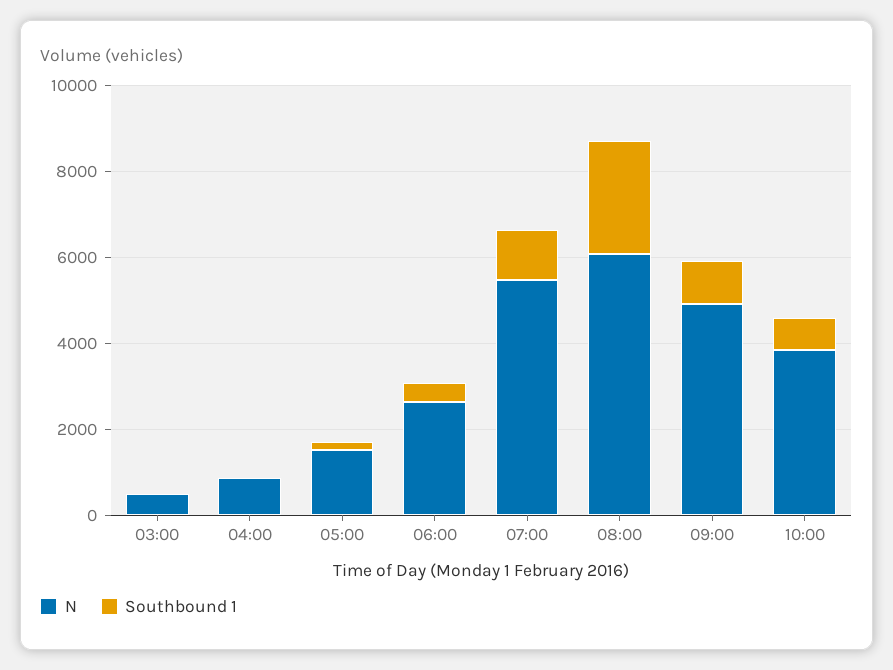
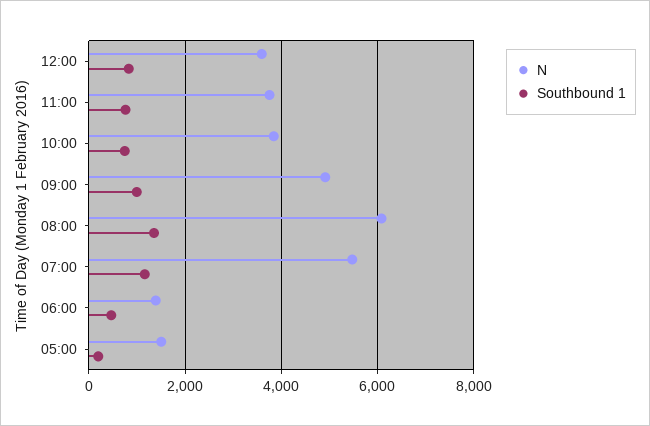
N, 03:00: 500 -> none
Southbound 1, 03:00: 0 -> none
N, 04:00: 1000 -> none
Southbound 1, 04:00: 0 -> none
N, 06:00: 2500 -> 1400
Southbound 1, 08:00: 2500 -> 1400
N, 12:00: none -> 3600
Southbound 1, 12:00: none -> 800
N, 11:00: none -> 3800
Southbound 1, 11:00: none -> 800

